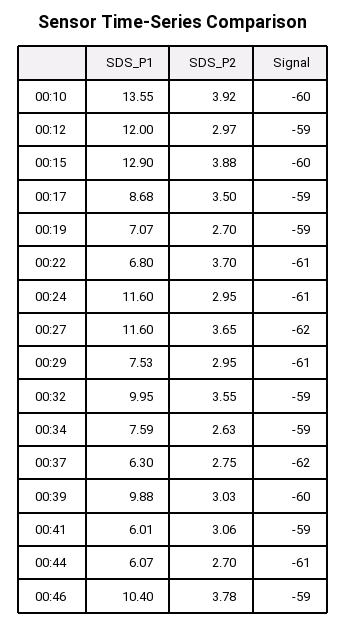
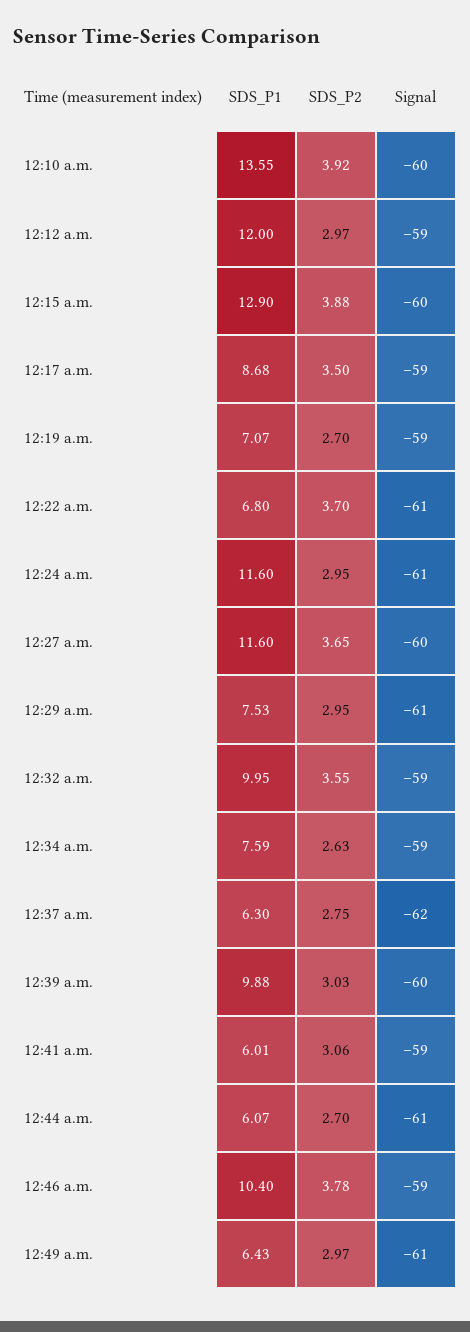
Signal, 00:27: -62 -> -60
SDS_P1, 12:49 a.m.: none -> 6.43
SDS_P2, 12:49 a.m.: none -> 2.97
Signal, 12:49 a.m.: none -> -61

